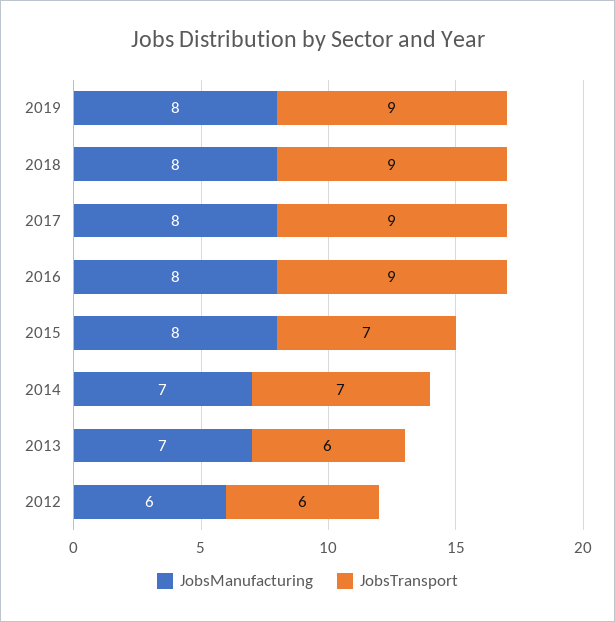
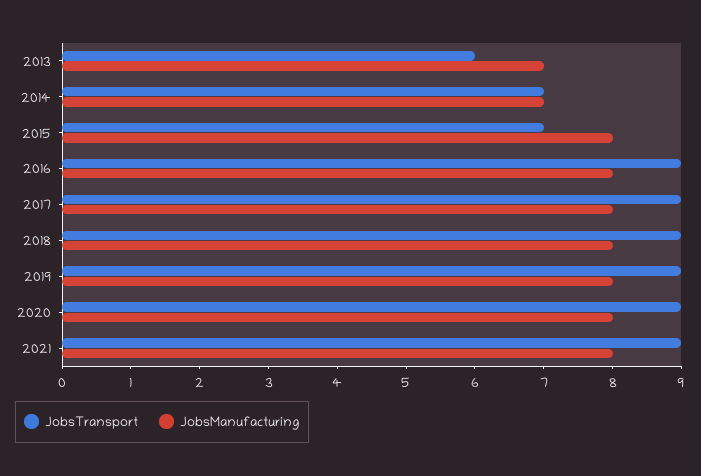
JobsManufacturing, 2012: 6 -> none
JobsTransport, 2012: 6 -> none
JobsTransport, 2020: none -> 9
JobsManufacturing, 2020: none -> 8
JobsTransport, 2021: none -> 9
JobsManufacturing, 2021: none -> 8

